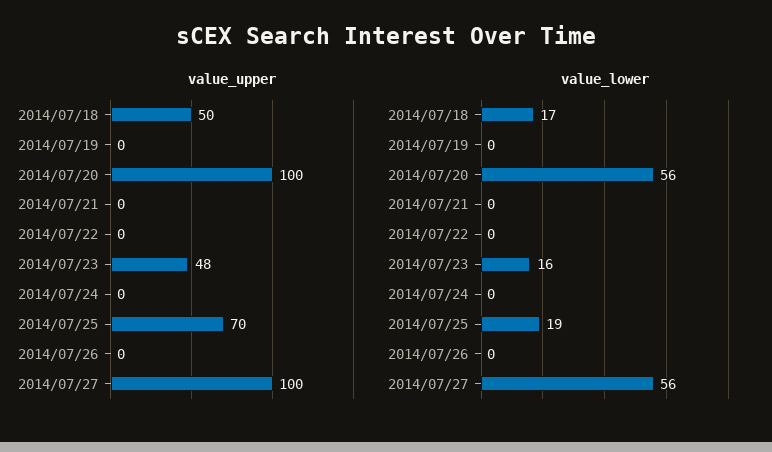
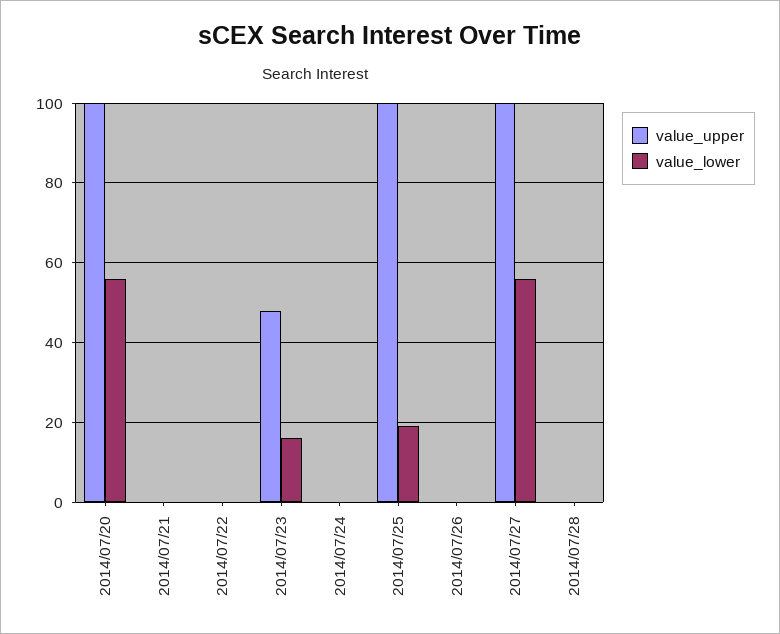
value_upper, 2014/07/18: 50 -> none
value_upper, 2014/07/19: 0 -> none
value_upper, 2014/07/25: 70 -> 100
value_lower, 2014/07/18: 17 -> none
value_lower, 2014/07/19: 0 -> none
value_upper, 2014/07/28: none -> 0
value_lower, 2014/07/28: none -> 0

